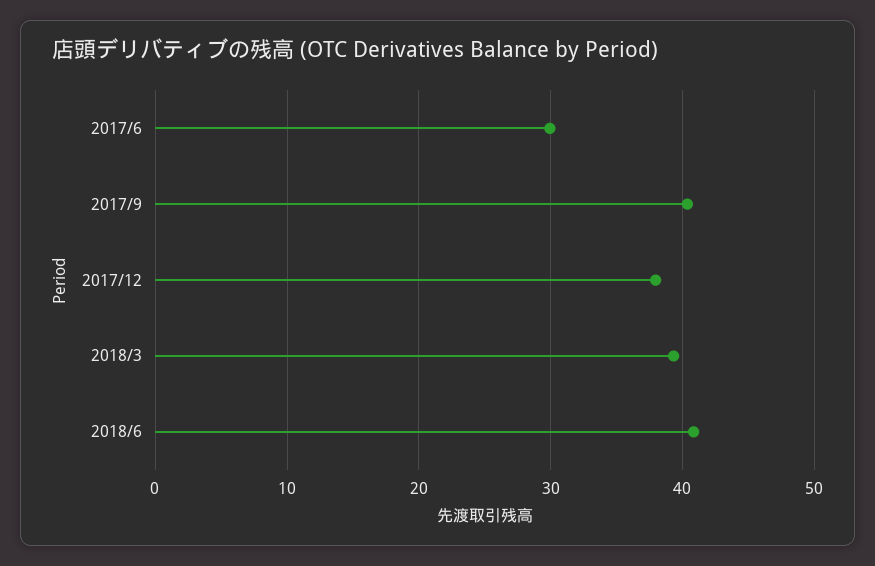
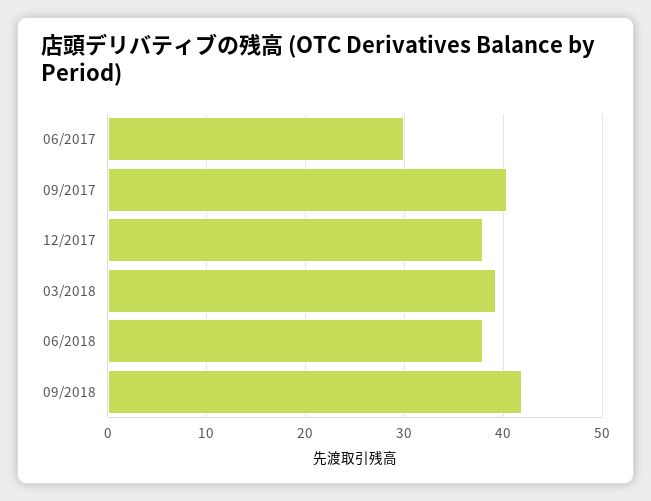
2018/6: 41 -> 38
09/2018: none -> 42

